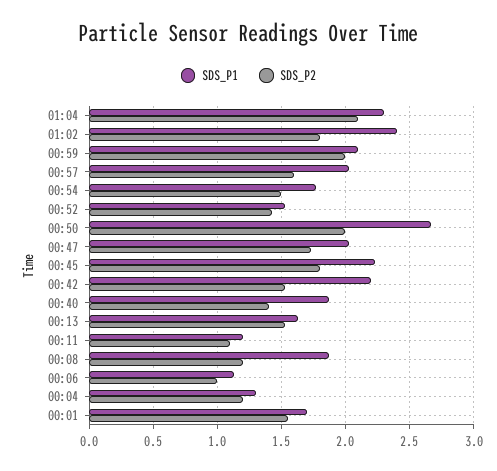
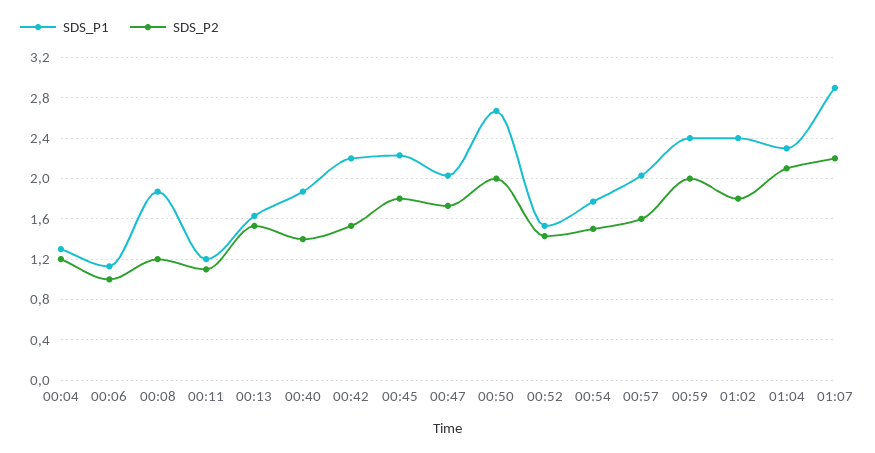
SDS_P1, 00:59: 2.1 -> 2.4
SDS_P1, 00:01: 1.7 -> none
SDS_P2, 00:01: 1.55 -> none
SDS_P1, 01:07: none -> 2.9
SDS_P2, 01:07: none -> 2.2

